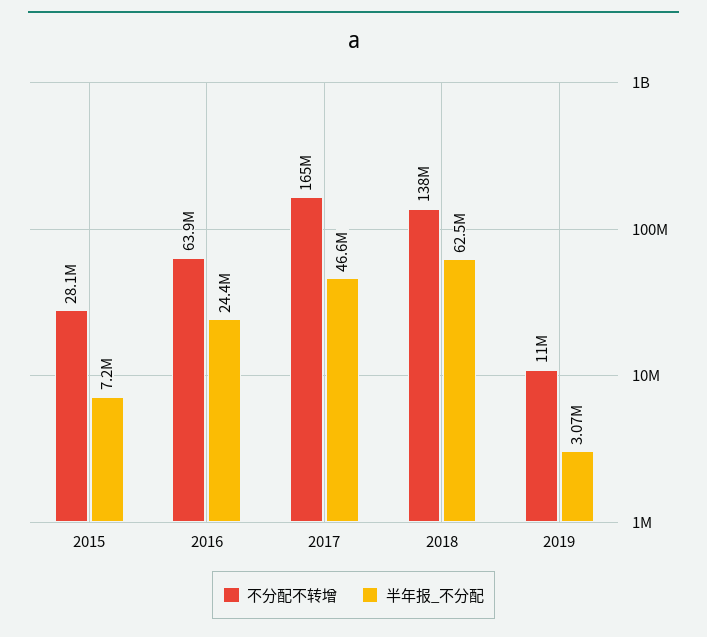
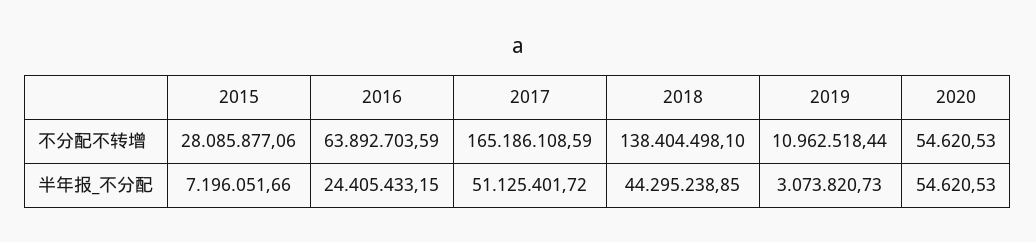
半年报_不分配, 2017: 46600000 -> 51125401.72
半年报_不分配, 2018: 62500000 -> 44295238.85
不分配不转增, 2020: none -> 54620.53
半年报_不分配, 2020: none -> 54620.53

